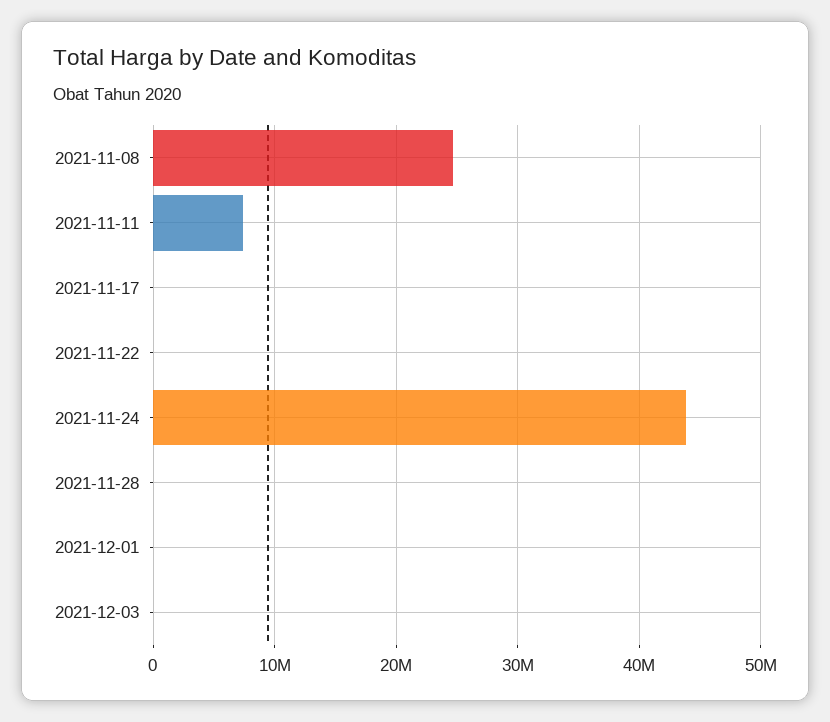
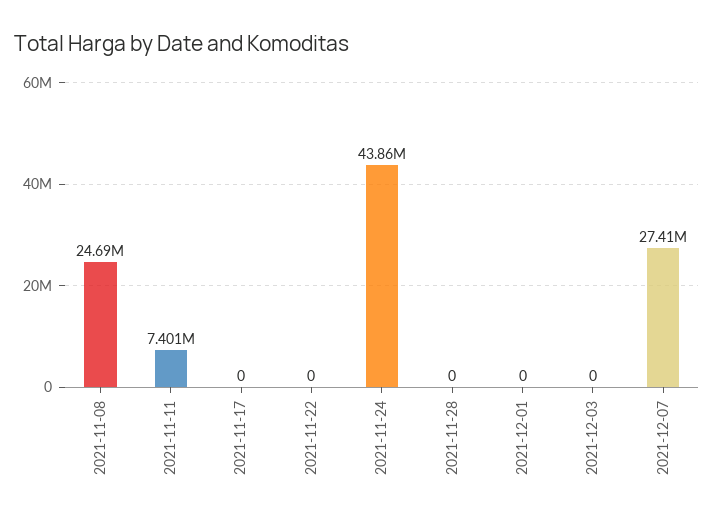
2021-12-07: none -> 27410000

